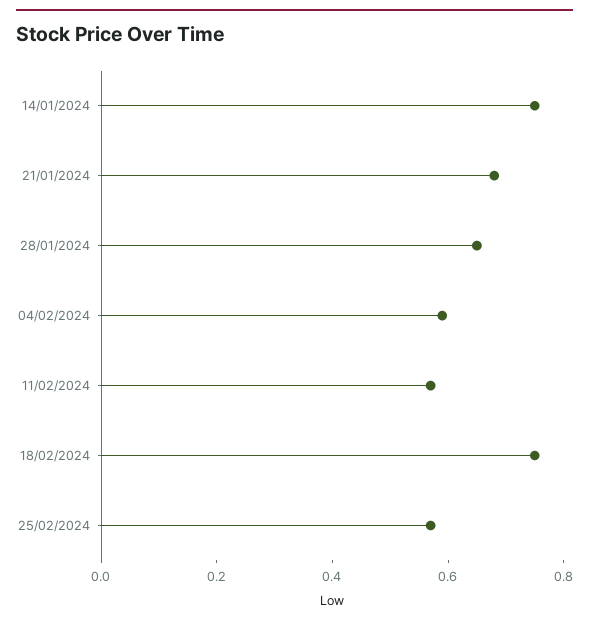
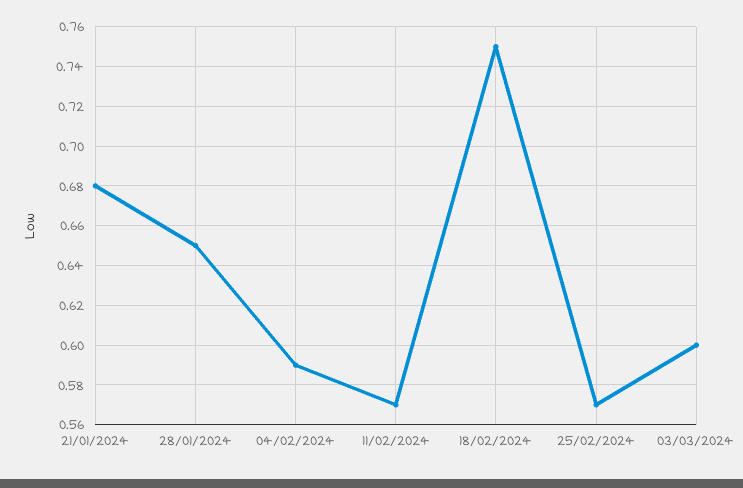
14/01/2024: 0.75 -> none
03/03/2024: none -> 0.6

